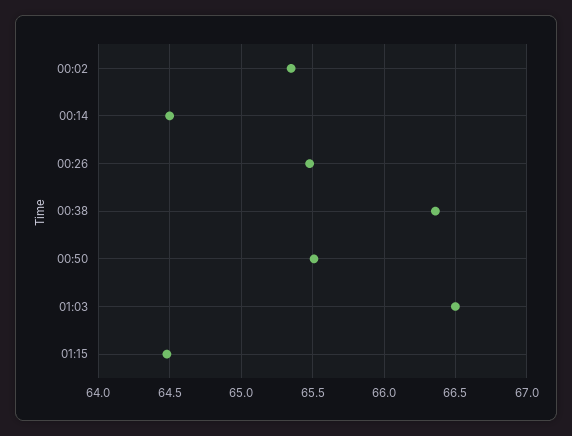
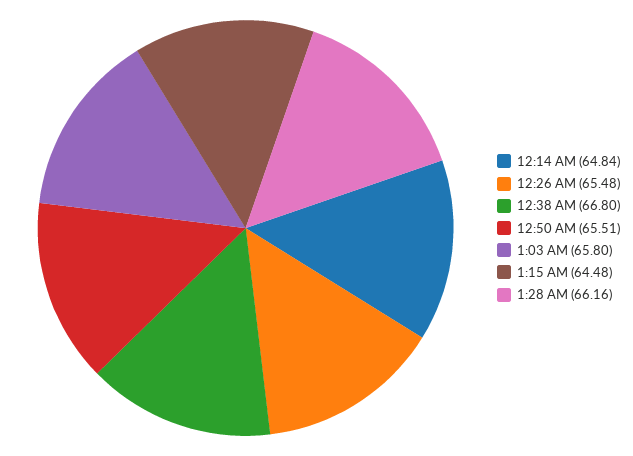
00:02: 65.35 -> none
00:14: 64.5 -> 64.84
00:38: 66.35 -> 66.8
01:03: 66.5 -> 65.8
1:28 AM: none -> 66.16

